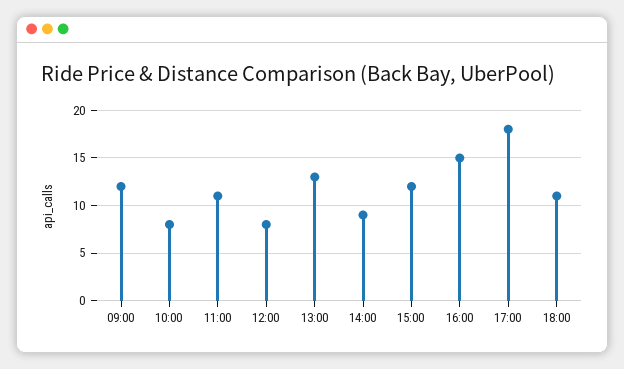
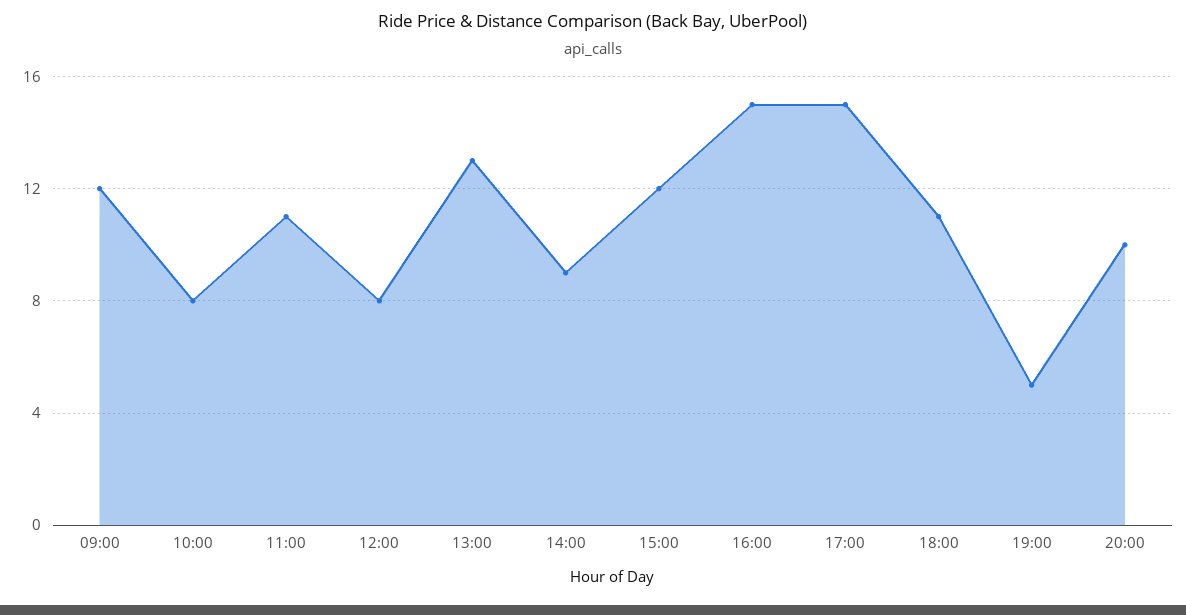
17:00: 18 -> 15
19:00: none -> 5
20:00: none -> 10

